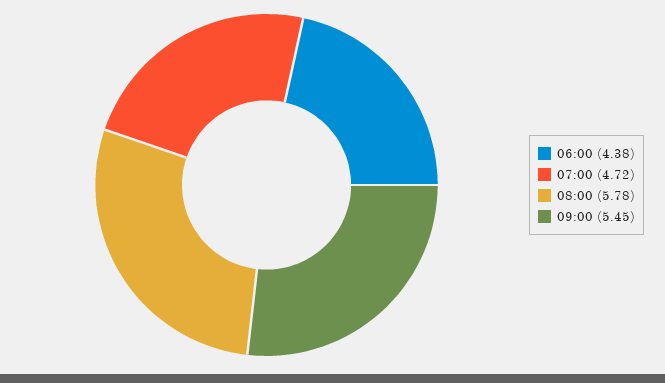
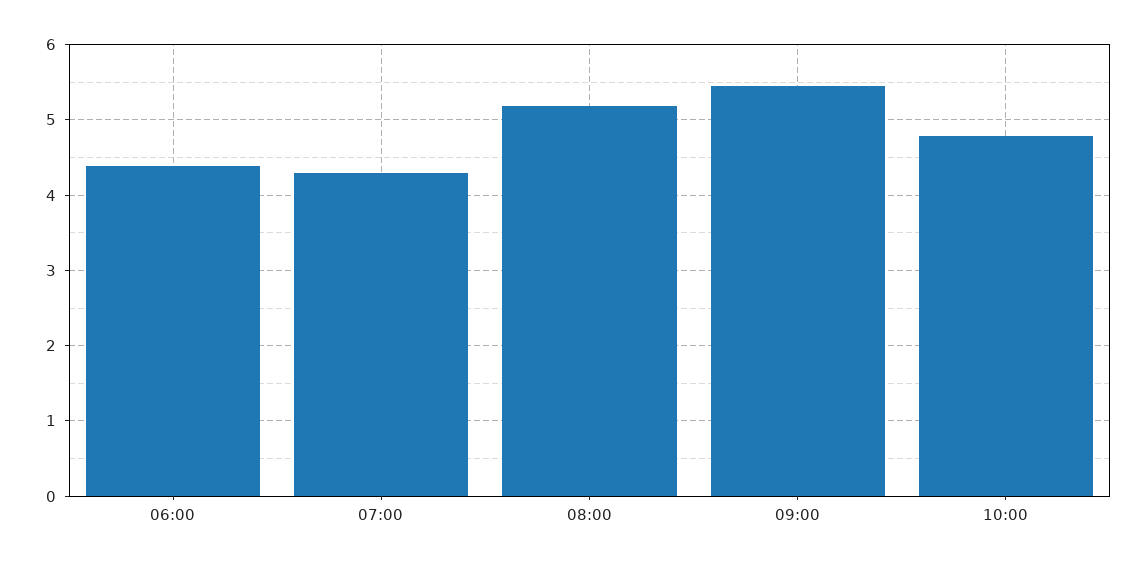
07:00: 4.72 -> 4.3
08:00: 5.78 -> 5.2
10:00: none -> 4.8

